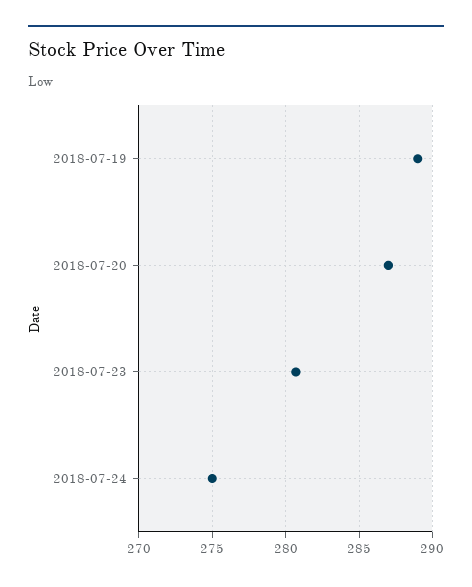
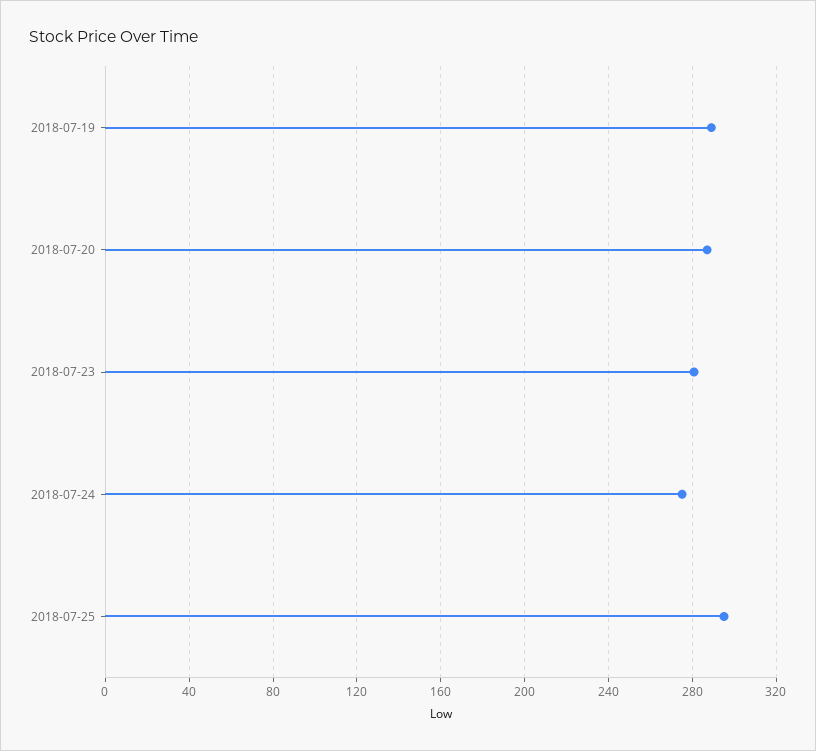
2018-07-25: none -> 295

